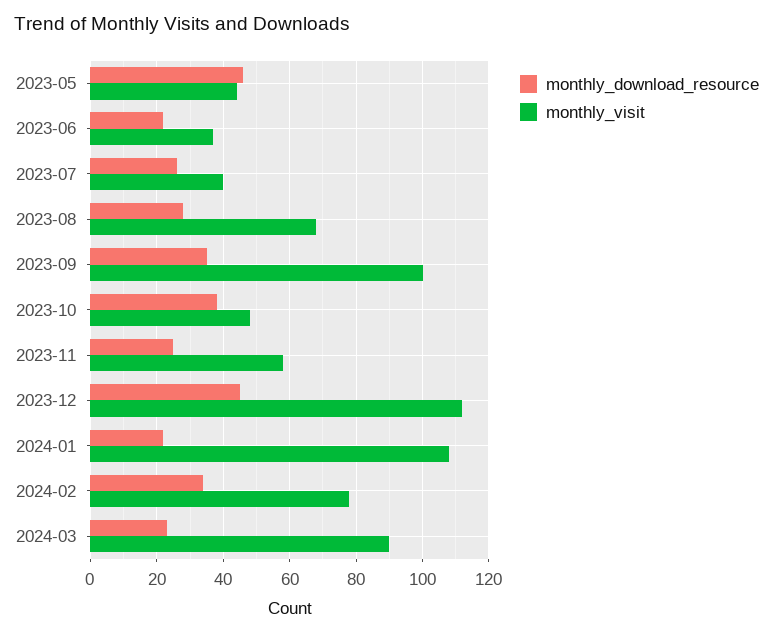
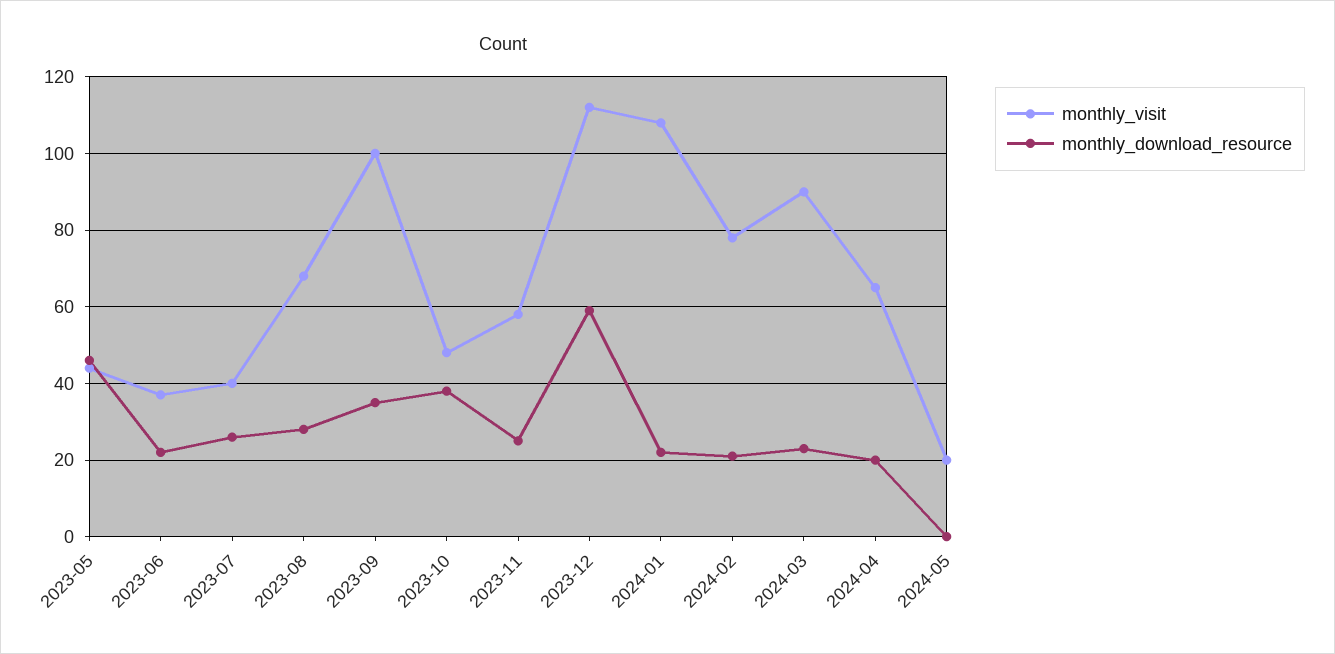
monthly_download_resource, 2023-12: 45 -> 60
monthly_download_resource, 2024-02: 35 -> 20
monthly_visit, 2024-04: none -> 65
monthly_download_resource, 2024-04: none -> 20
monthly_visit, 2024-05: none -> 20
monthly_download_resource, 2024-05: none -> 0

